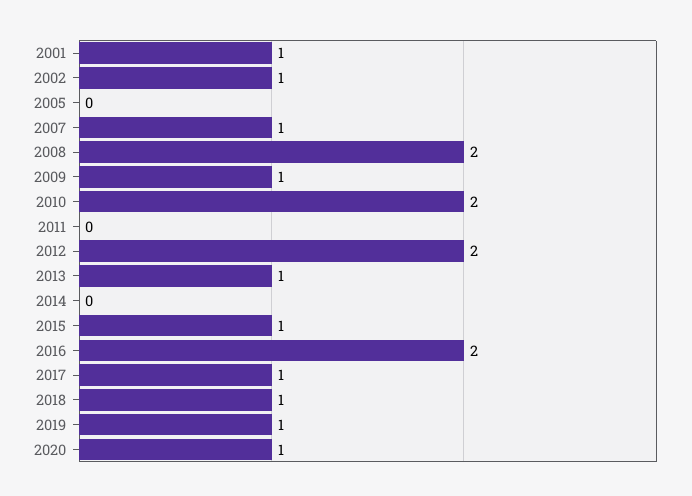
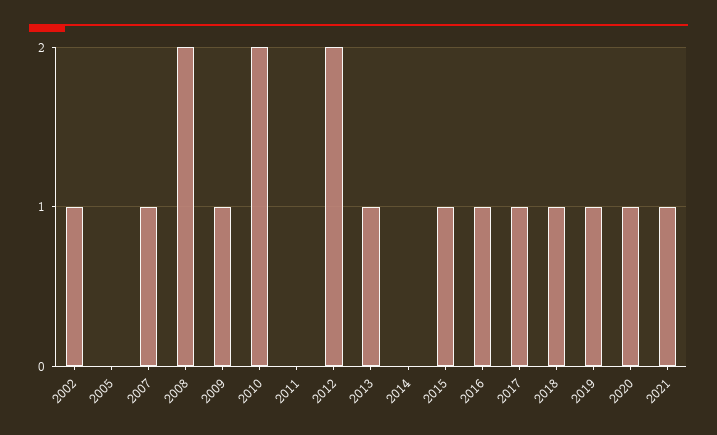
2001: 1 -> none
2016: 2 -> 1
2021: none -> 1

